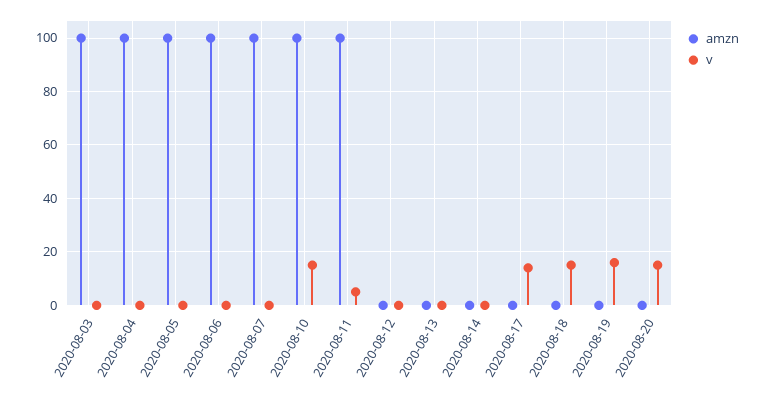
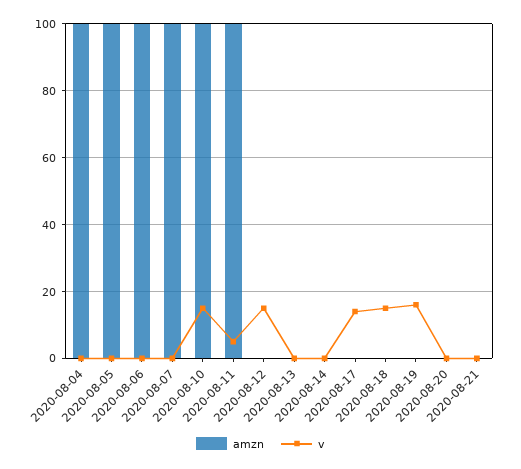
amzn, 2020-08-03: 100 -> none
v, 2020-08-03: 0 -> none
v, 2020-08-12: 0 -> 15
v, 2020-08-20: 15 -> 0
amzn, 2020-08-21: none -> 0
v, 2020-08-21: none -> 0

